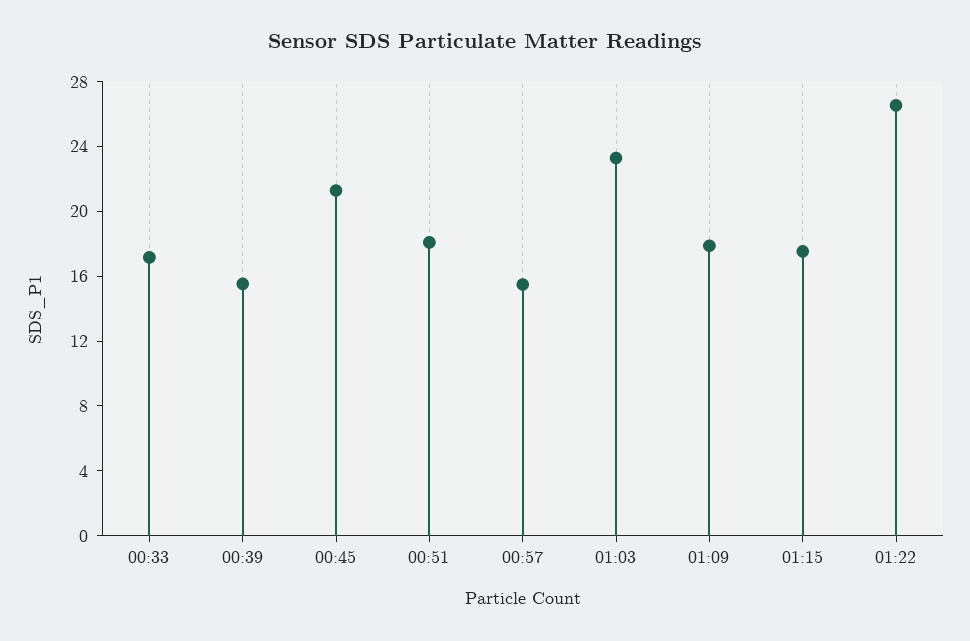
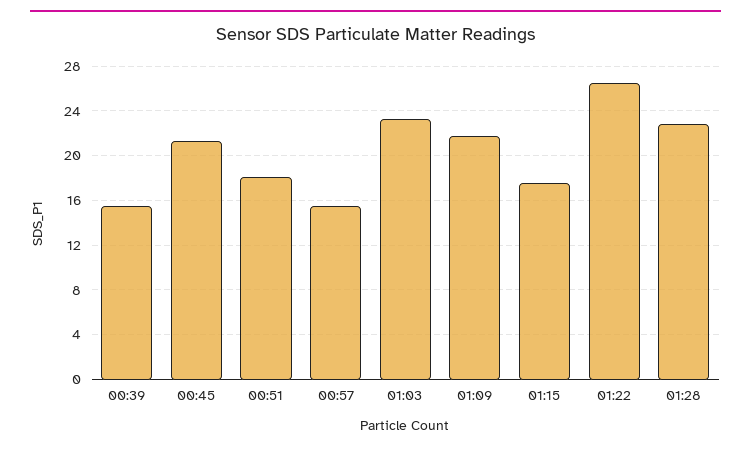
00:33: 17 -> none
01:09: 18 -> 22
01:28: none -> 23

